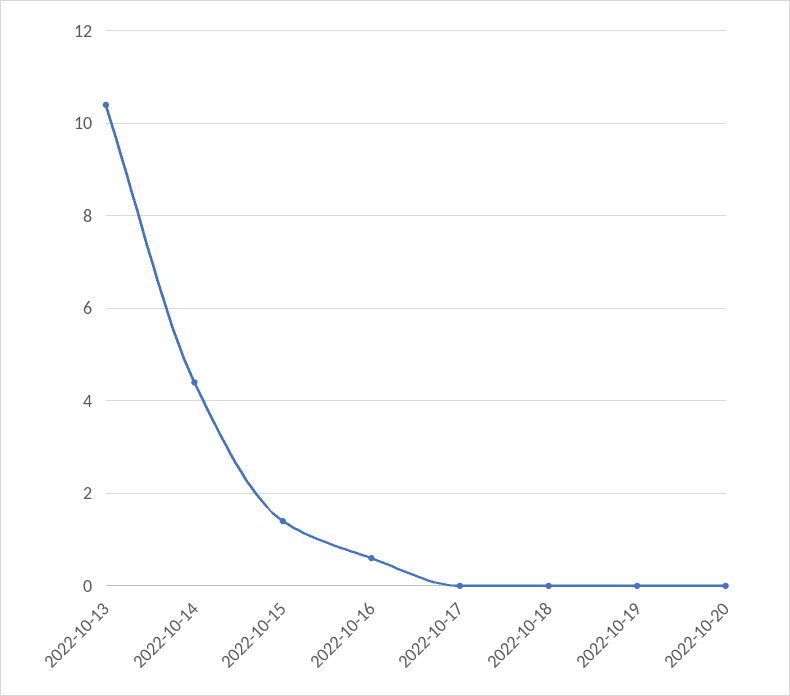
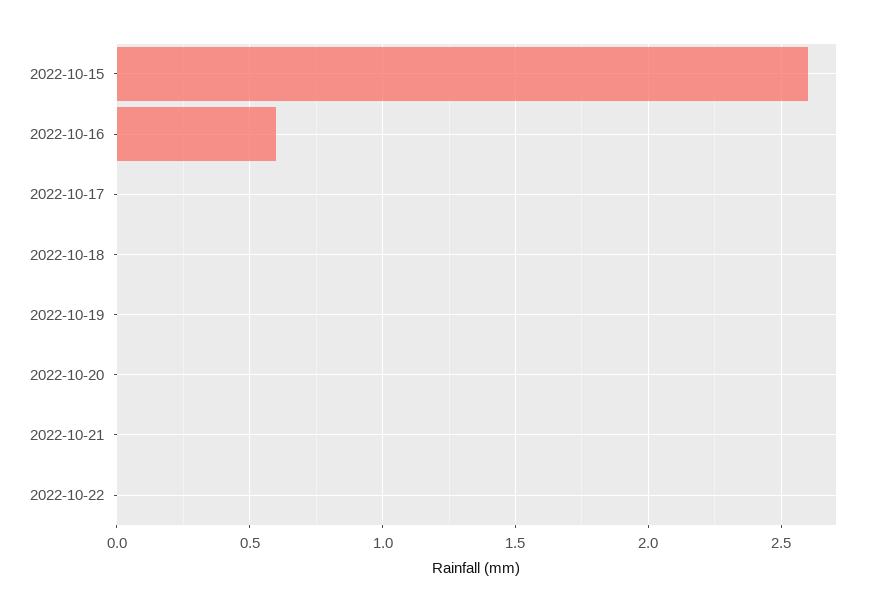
2022-10-13: 10.5 -> none
2022-10-14: 4.5 -> none
2022-10-15: 1.5 -> 2.6
2022-10-21: none -> 0
2022-10-22: none -> 0

